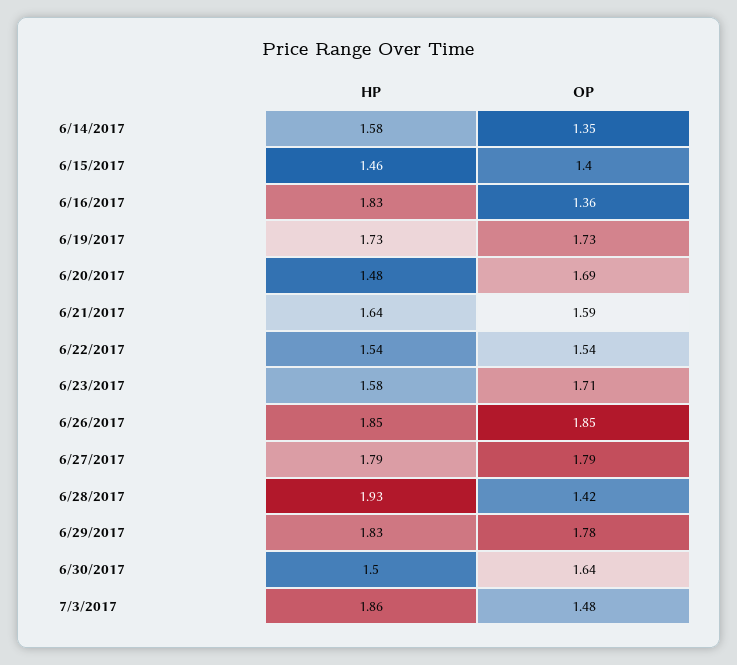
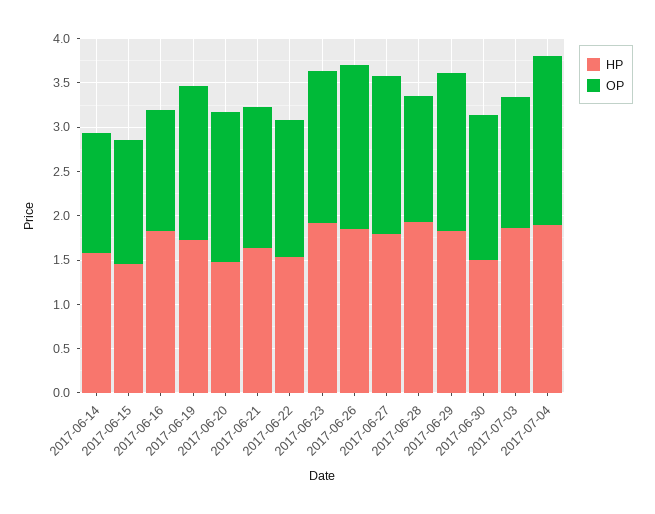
HP, 6/23/2017: 1.58 -> 1.9
HP, 2017-07-04: none -> 1.9
OP, 2017-07-04: none -> 1.9

